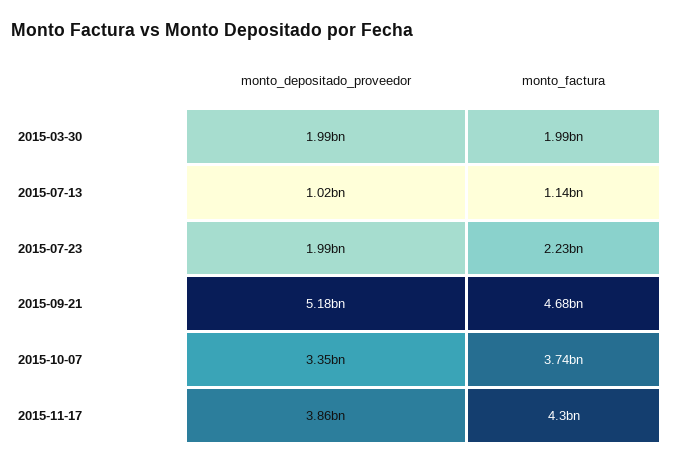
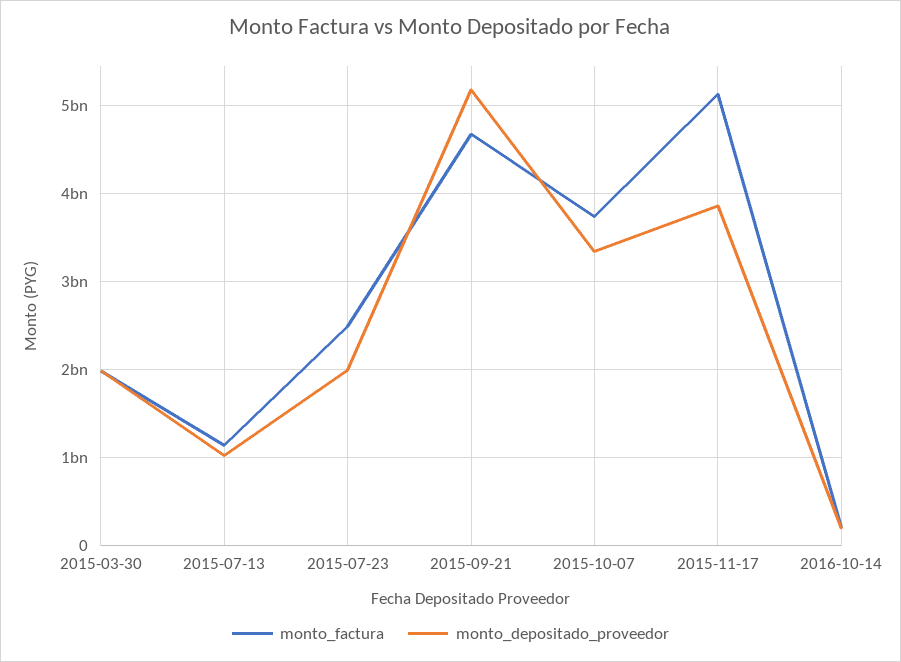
monto_factura, 2015-07-23: 2230000000 -> 2500000000
monto_factura, 2015-11-17: 4300000000 -> 5100000000
monto_factura, 2016-10-14: none -> 200000000
monto_depositado_proveedor, 2016-10-14: none -> 200000000

